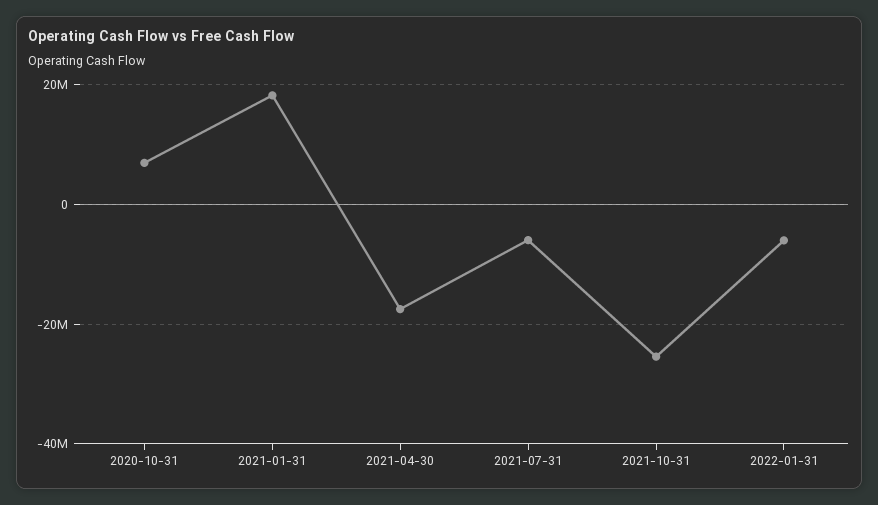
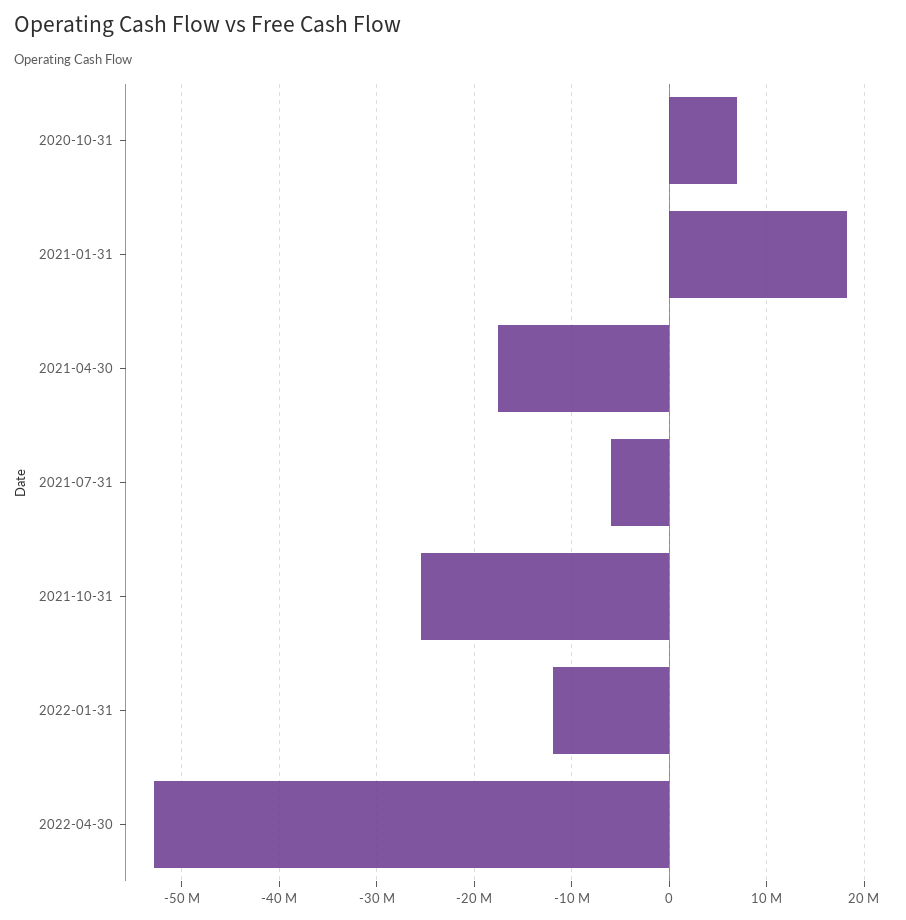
2022-01-31: -6000000 -> -12000000
2022-04-30: none -> -53000000

